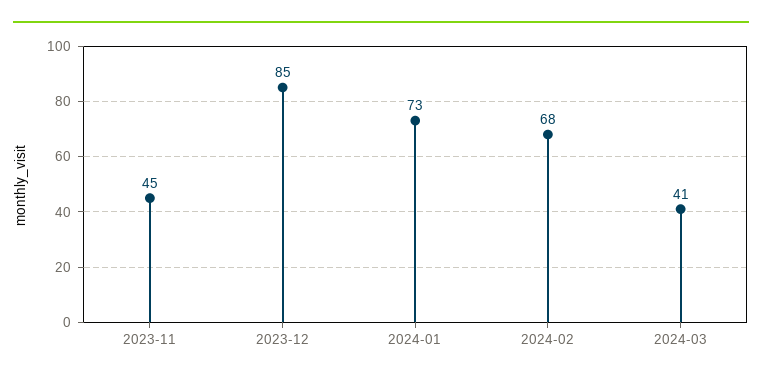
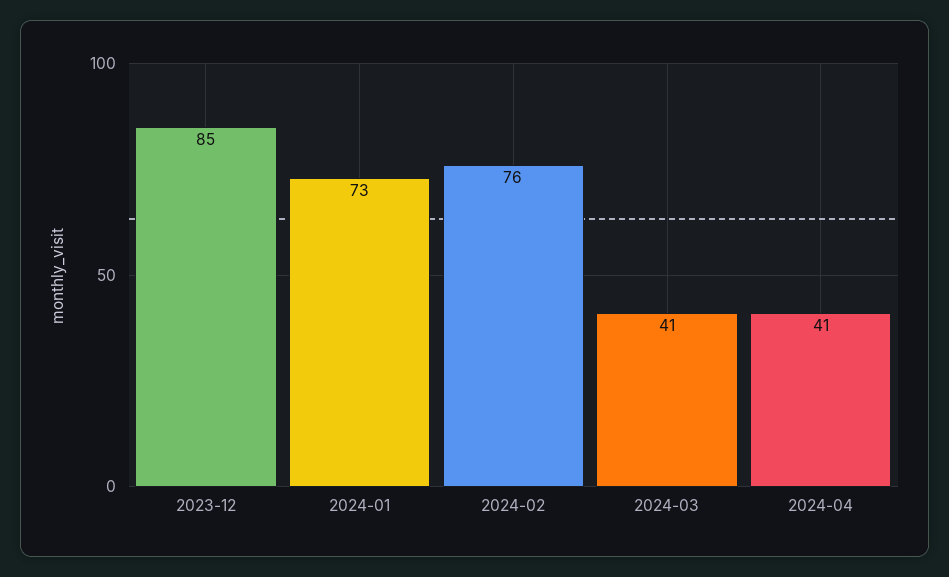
2023-11: 45 -> none
2024-02: 68 -> 76
2024-04: none -> 41

